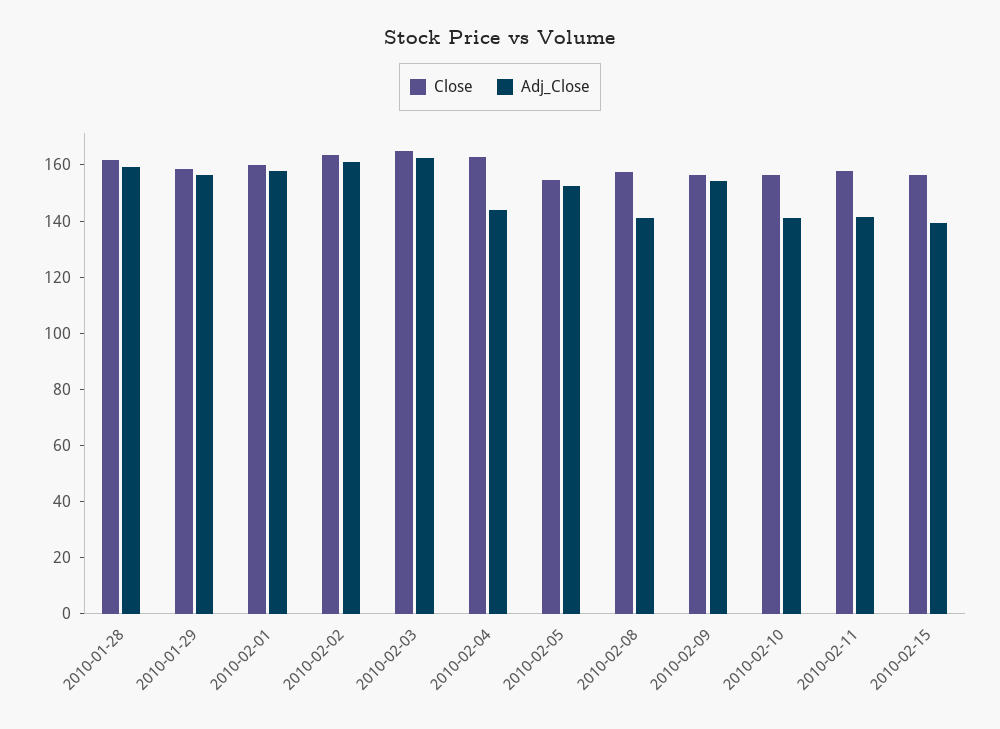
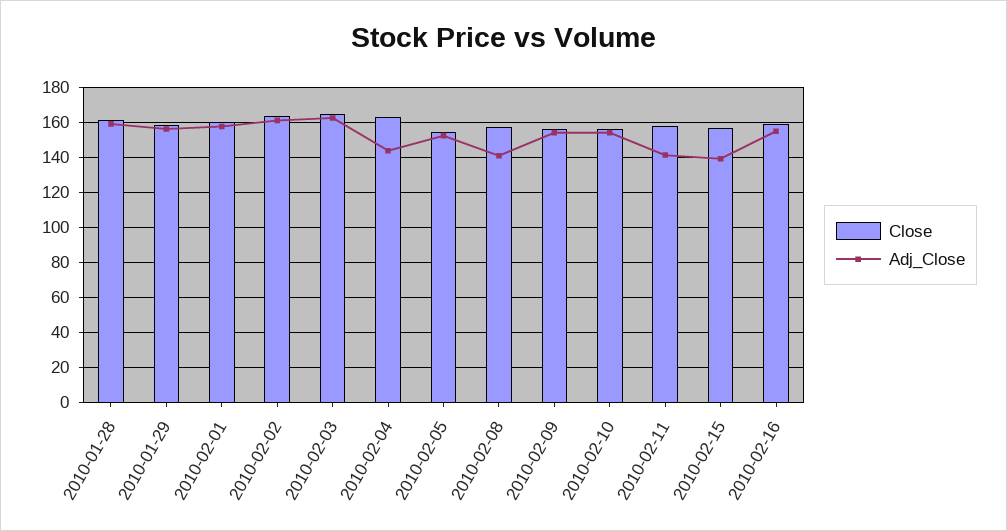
Adj_Close, 2010-02-10: 140 -> 155
Close, 2010-02-16: none -> 160
Adj_Close, 2010-02-16: none -> 155

